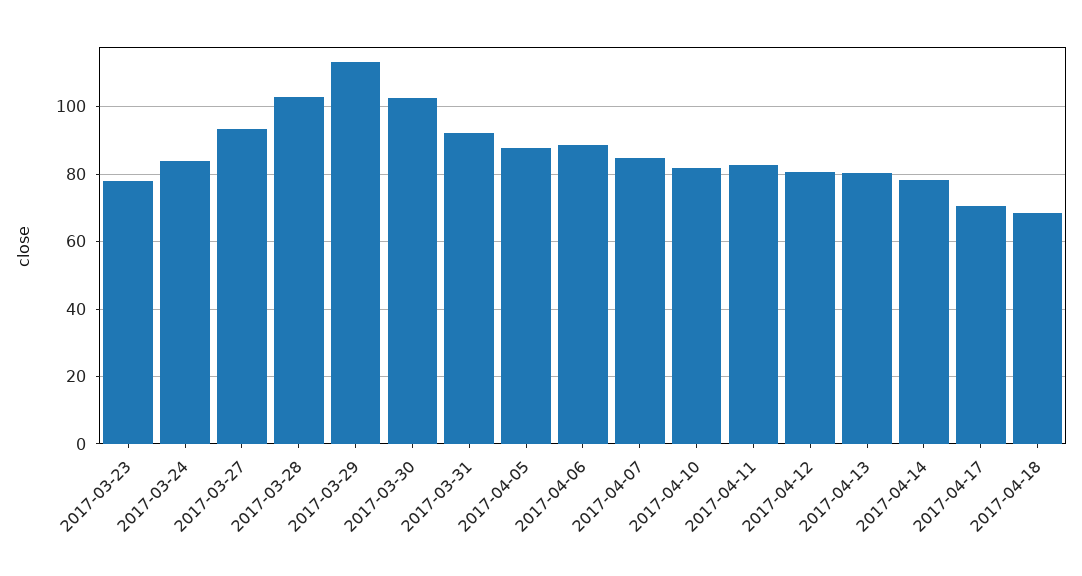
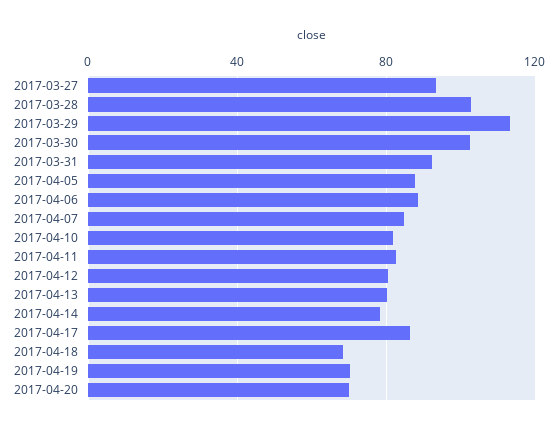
2017-03-23: 78 -> none
2017-03-24: 84 -> none
2017-04-17: 70 -> 85
2017-04-19: none -> 70
2017-04-20: none -> 70

